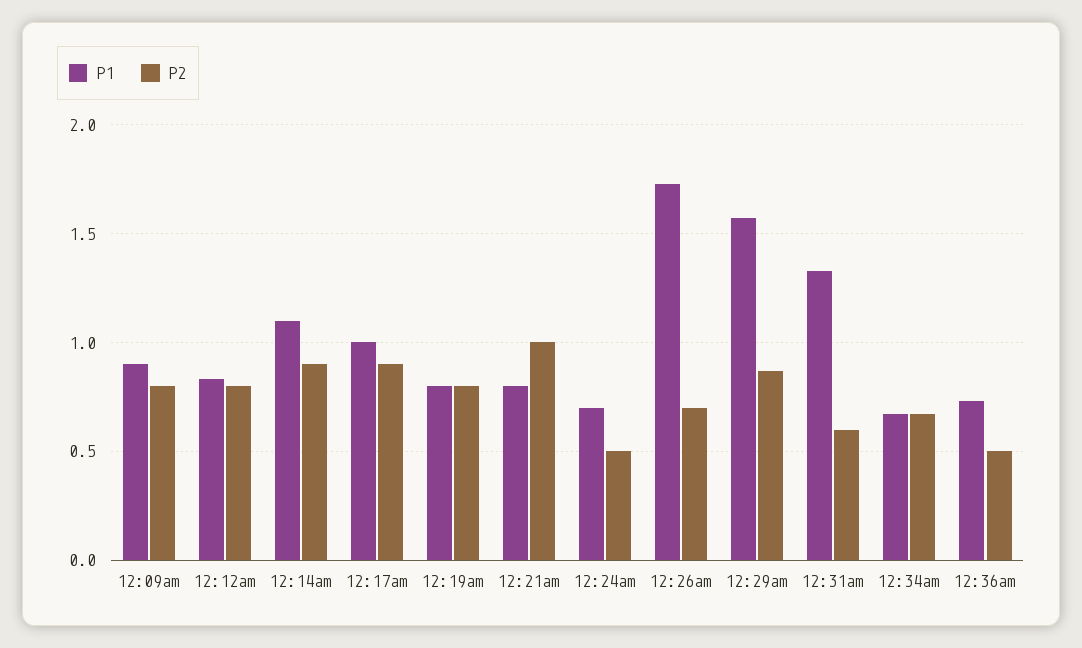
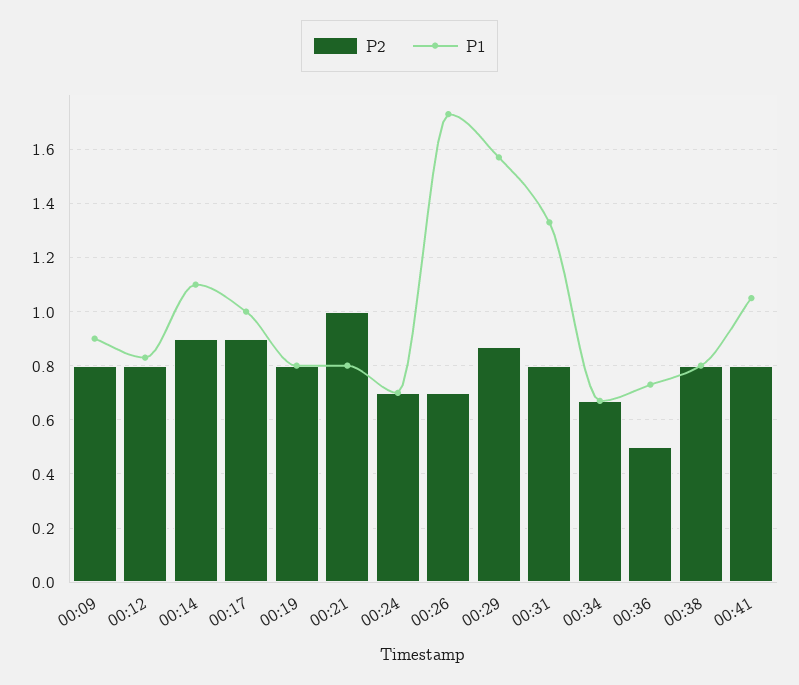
P2, 12:24am: 0.5 -> 0.7
P2, 12:31am: 0.6 -> 0.8
P2, 00:38: none -> 0.8
P1, 00:38: none -> 0.8
P2, 00:41: none -> 0.8
P1, 00:41: none -> 1.05

